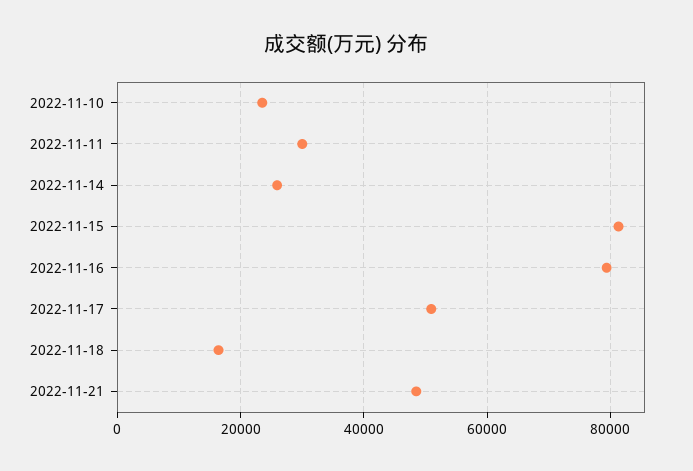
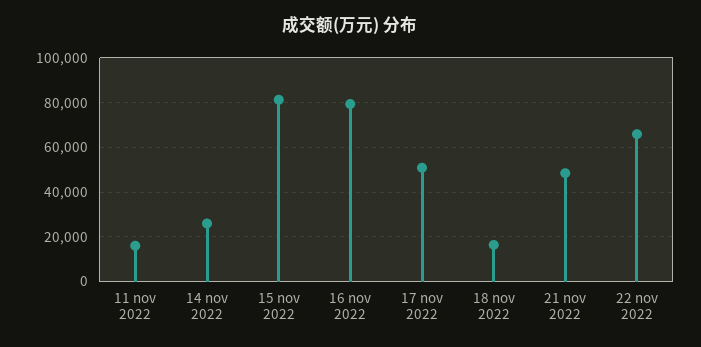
2022-11-10: 24000 -> none
2022-11-11: 30000 -> 15000
22 nov 2022: none -> 65000

